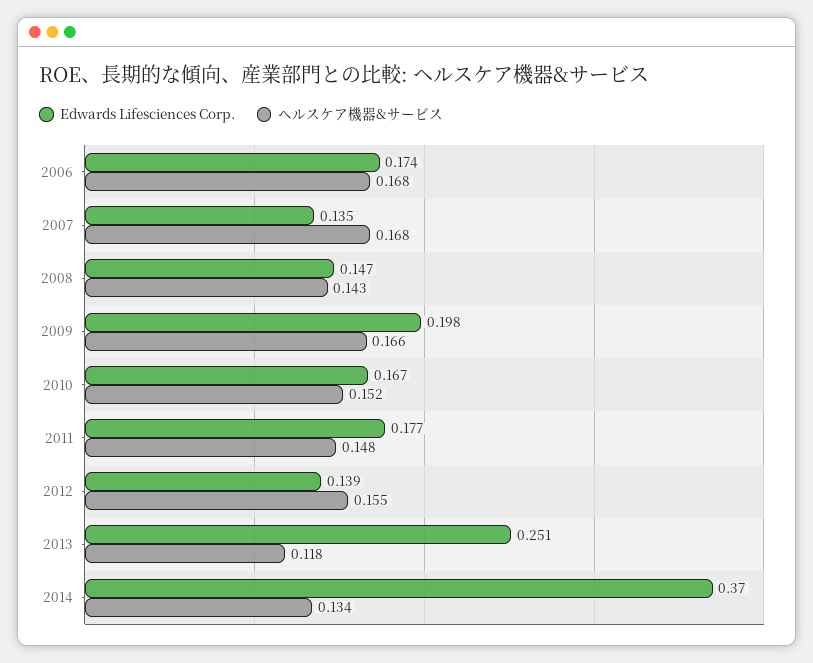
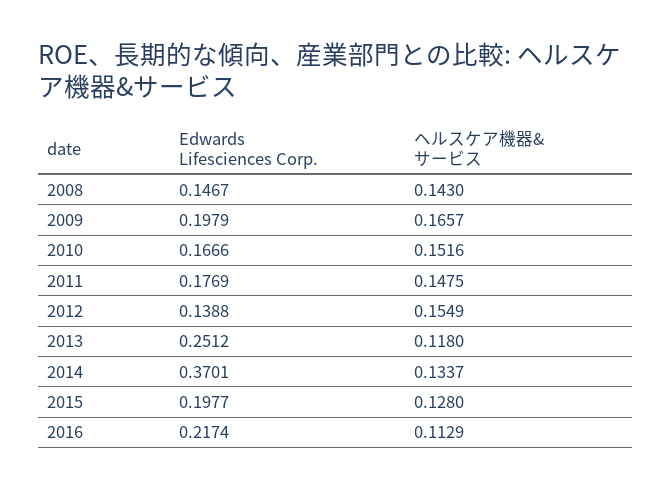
Edwards Lifesciences Corp., 2006: 0.174 -> none
ヘルスケア機器&サービス, 2006: 0.168 -> none
Edwards Lifesciences Corp., 2007: 0.135 -> none
ヘルスケア機器&サービス, 2007: 0.168 -> none
Edwards Lifesciences Corp., 2015: none -> 0.1977
ヘルスケア機器&サービス, 2015: none -> 0.128
Edwards Lifesciences Corp., 2016: none -> 0.2174
ヘルスケア機器&サービス, 2016: none -> 0.1129

